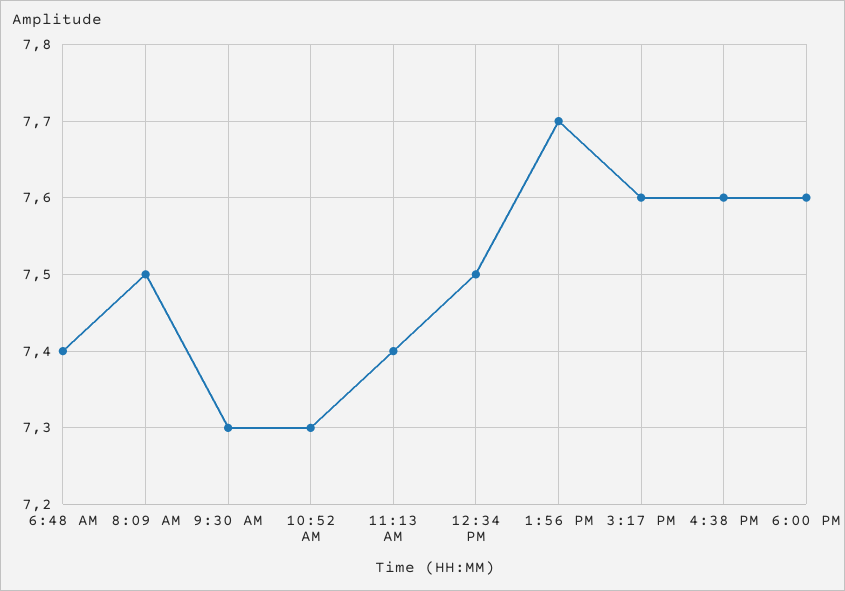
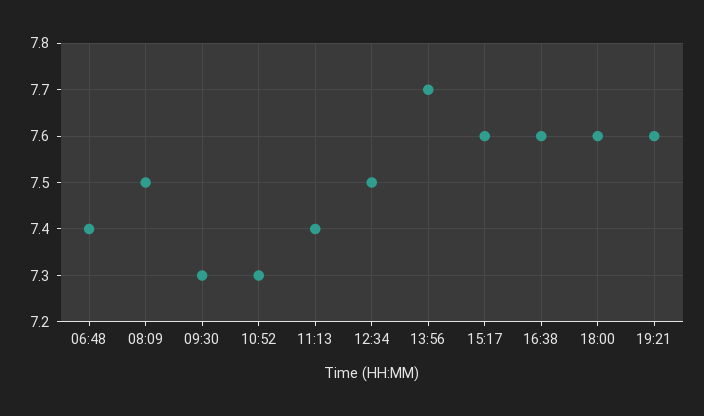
19:21: none -> 7.6

